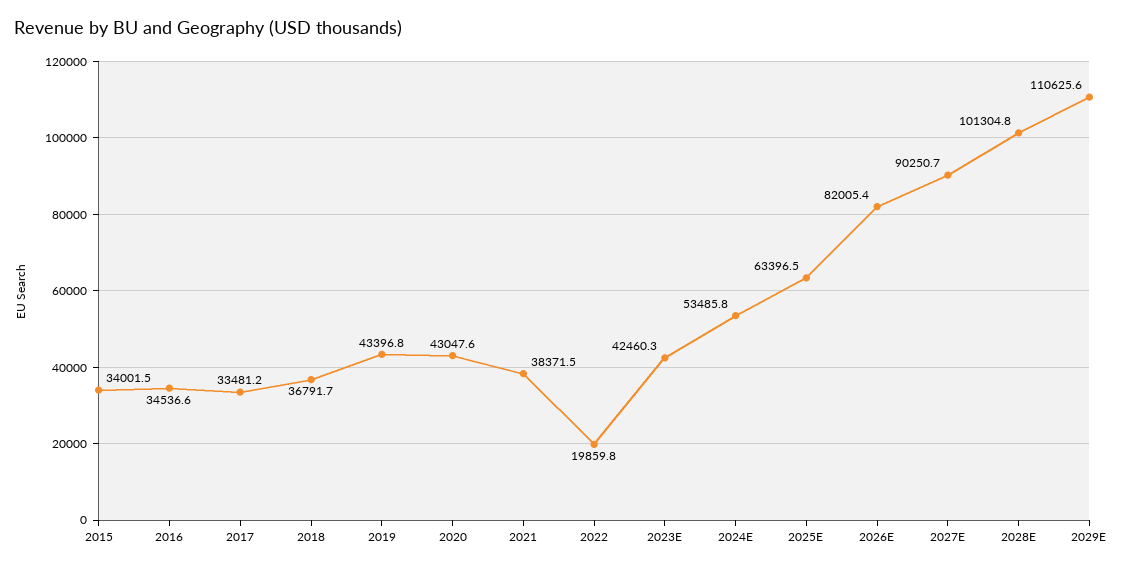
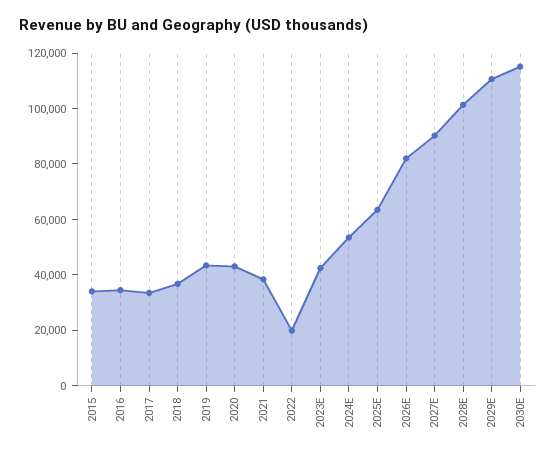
2030E: none -> 115000

